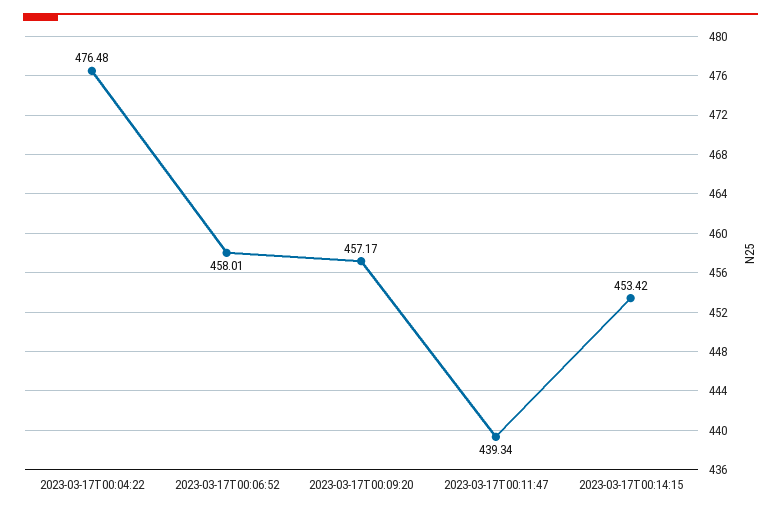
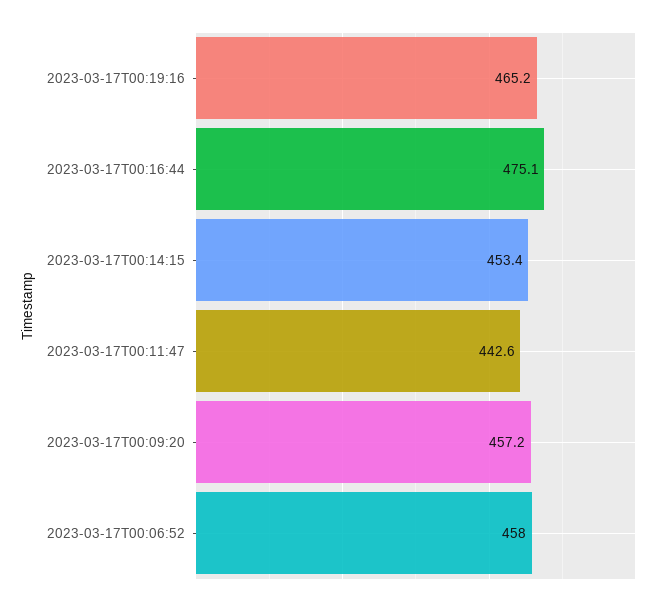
2023-03-17T00:04:22: 476.48 -> none
2023-03-17T00:11:47: 439.34 -> 442.6
2023-03-17T00:19:16: none -> 465.2
2023-03-17T00:16:44: none -> 475.1

